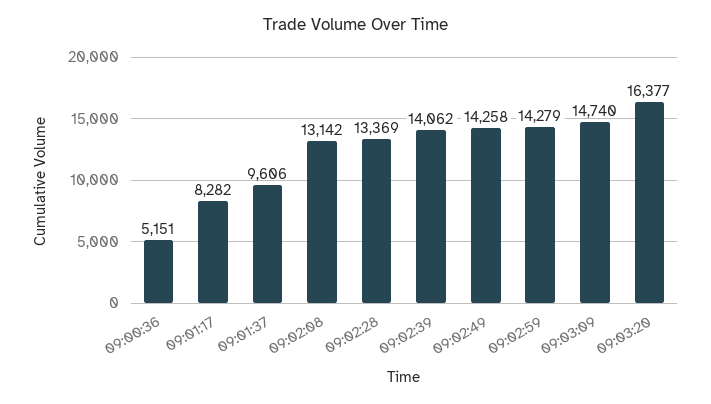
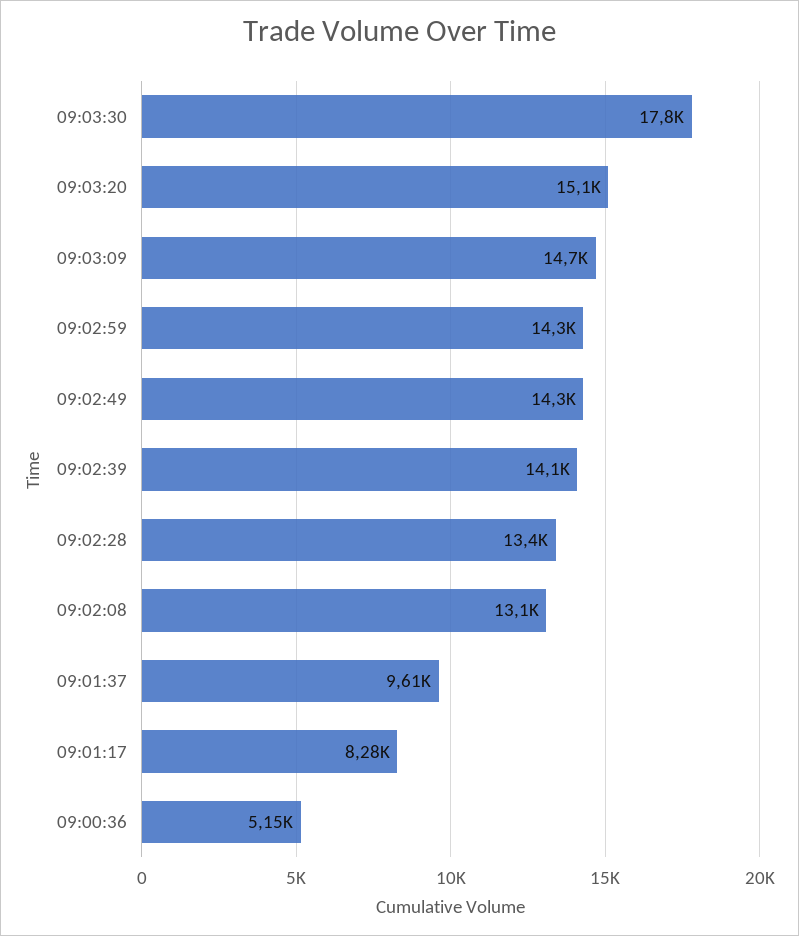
09:03:20: 16377 -> 15100
09:03:30: none -> 17800

